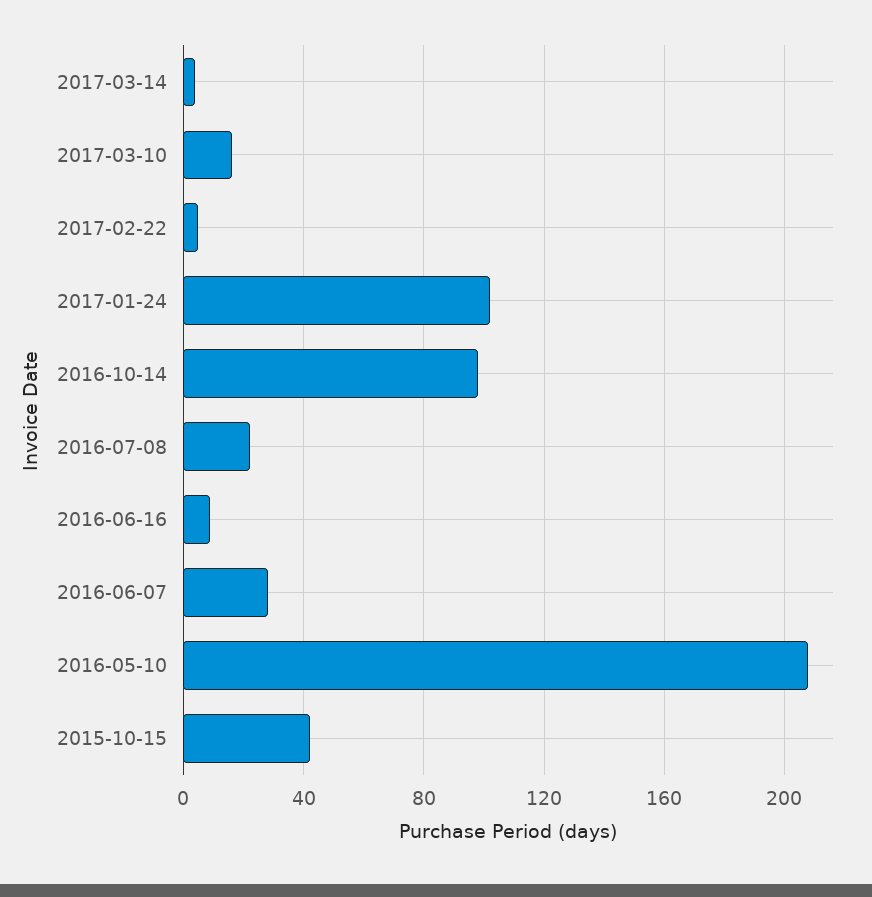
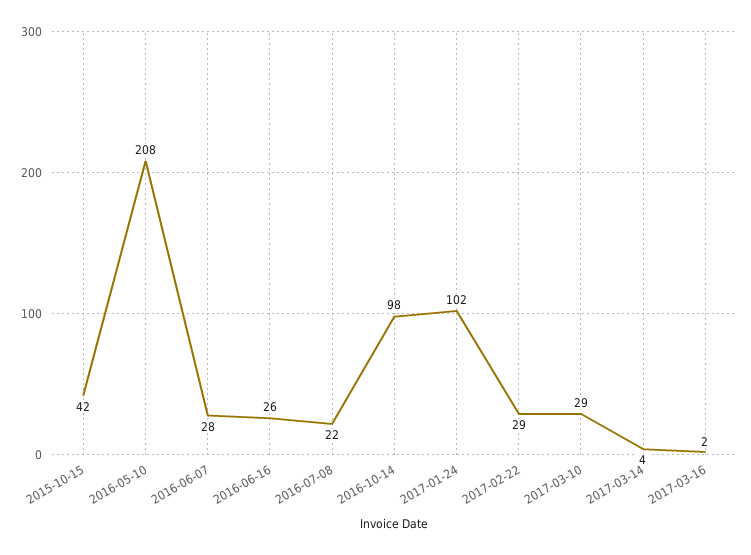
2017-03-10: 15 -> 29
2017-02-22: 5 -> 29
2016-06-16: 10 -> 26
2017-03-16: none -> 2

